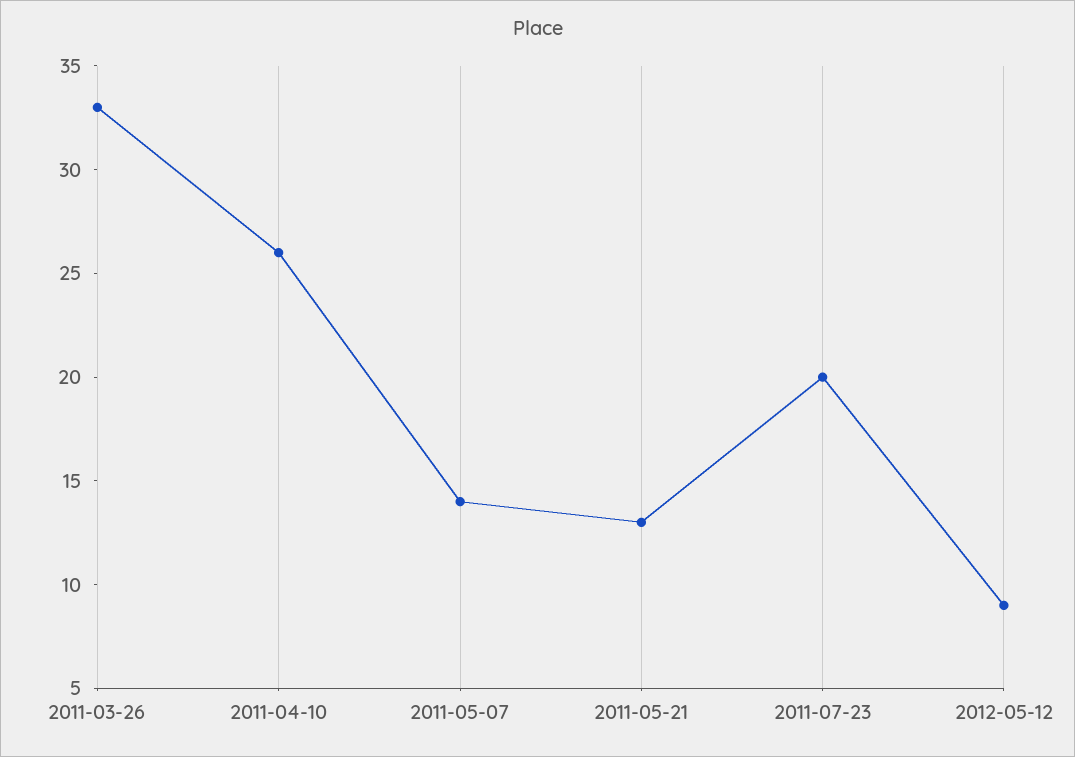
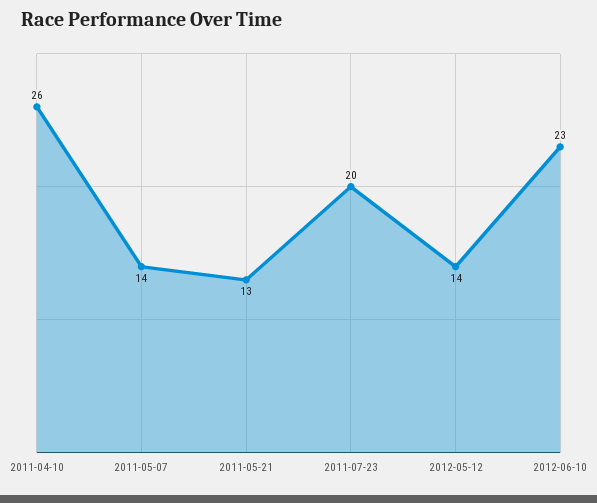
2011-03-26: 33 -> none
2012-05-12: 9 -> 14
2012-06-10: none -> 23

